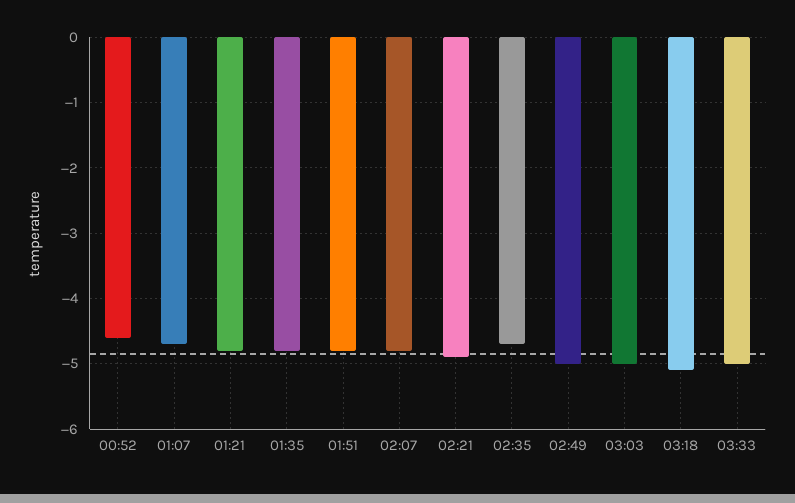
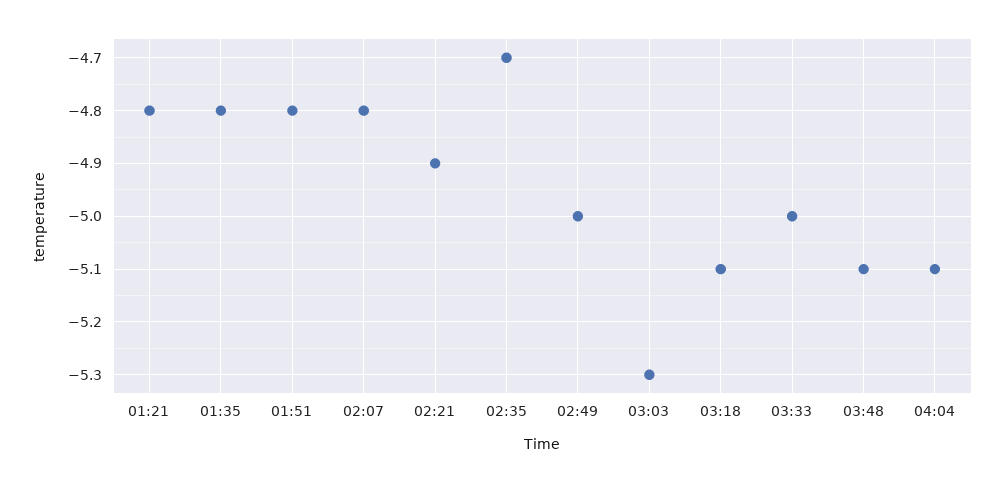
00:52: -4.6 -> none
01:07: -4.7 -> none
03:03: -5 -> -5.3
03:48: none -> -5.1
04:04: none -> -5.1

